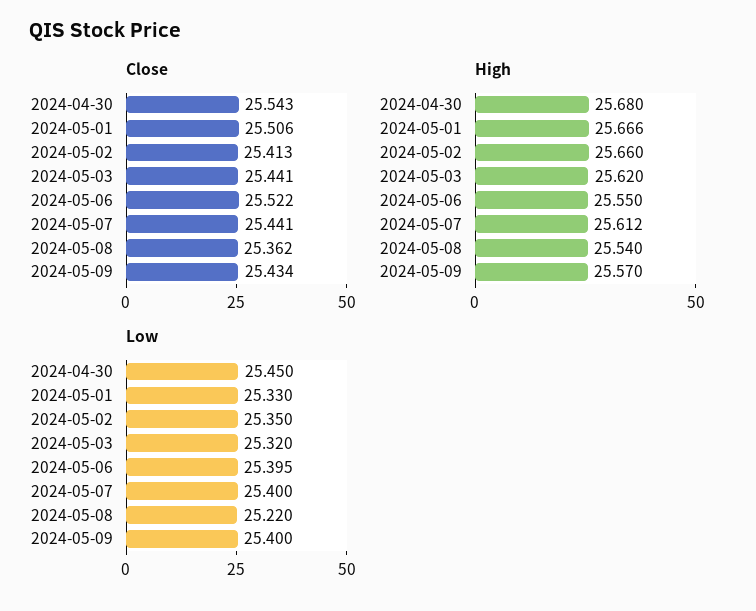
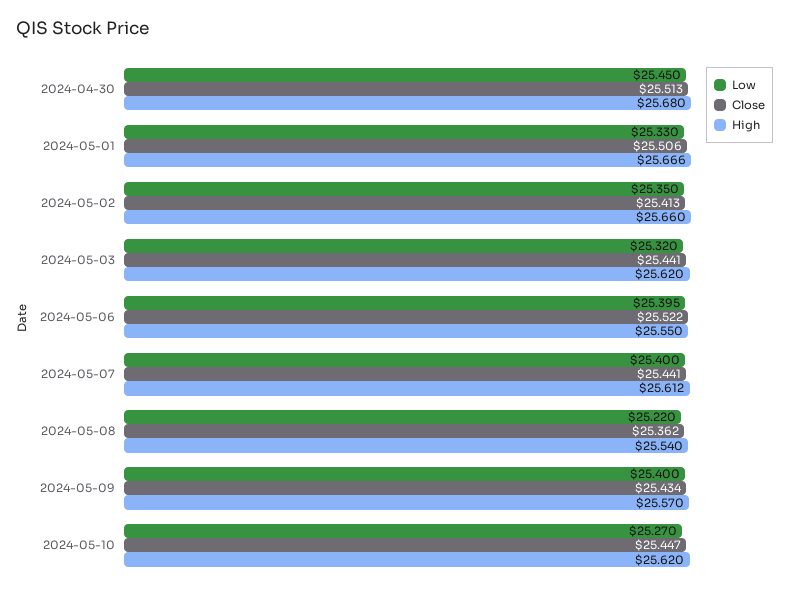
Close, 2024-04-30: 25.543 -> 25.513
Low, 2024-05-10: none -> 25.27
Close, 2024-05-10: none -> 25.447
High, 2024-05-10: none -> 25.62

